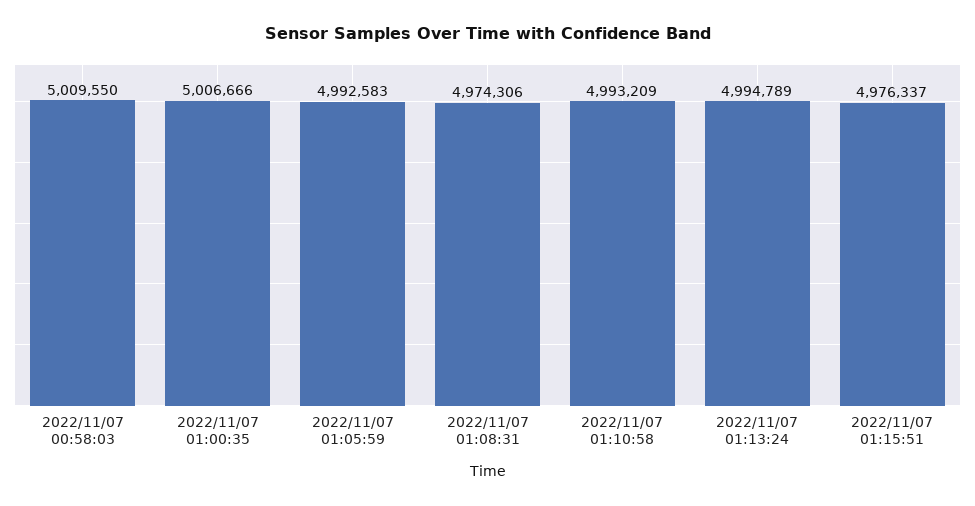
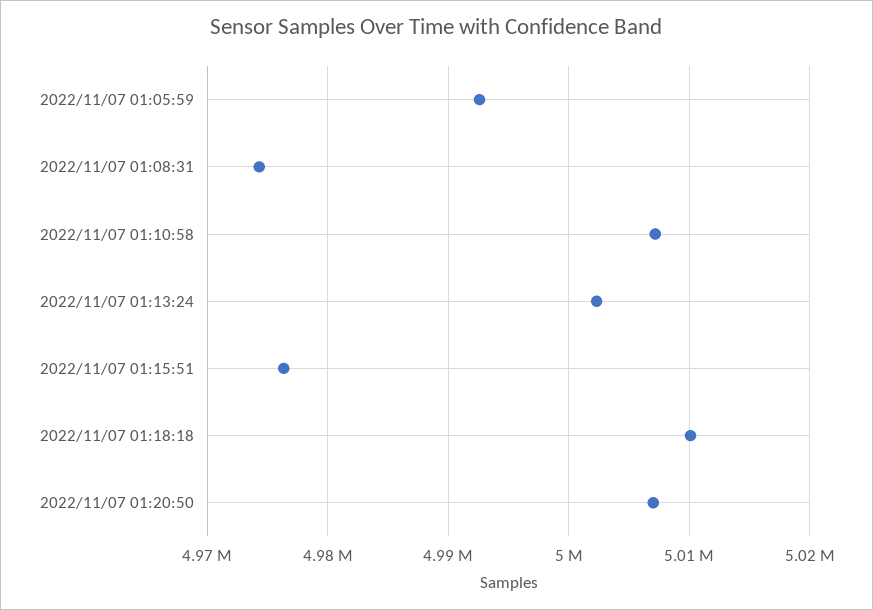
2022/11/07 00:58:03: 5009550 -> none
2022/11/07 01:00:35: 5006666 -> none
2022/11/07 01:10:58: 4993209 -> 5007000
2022/11/07 01:13:24: 4994789 -> 5002000
2022/11/07 01:18:18: none -> 5010000
2022/11/07 01:20:50: none -> 5007000

